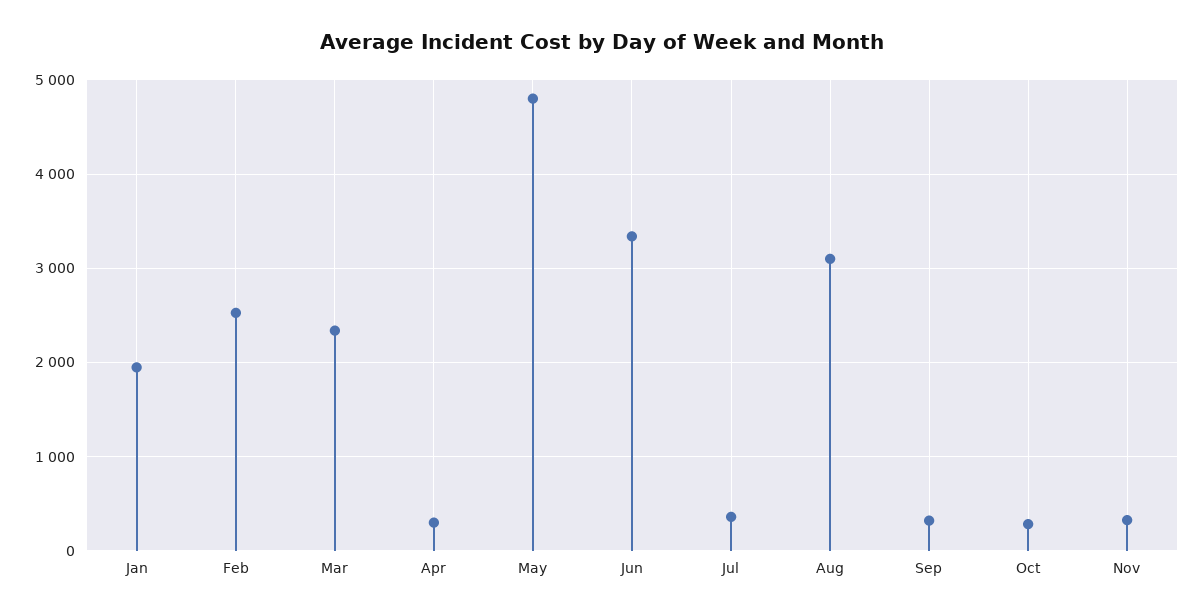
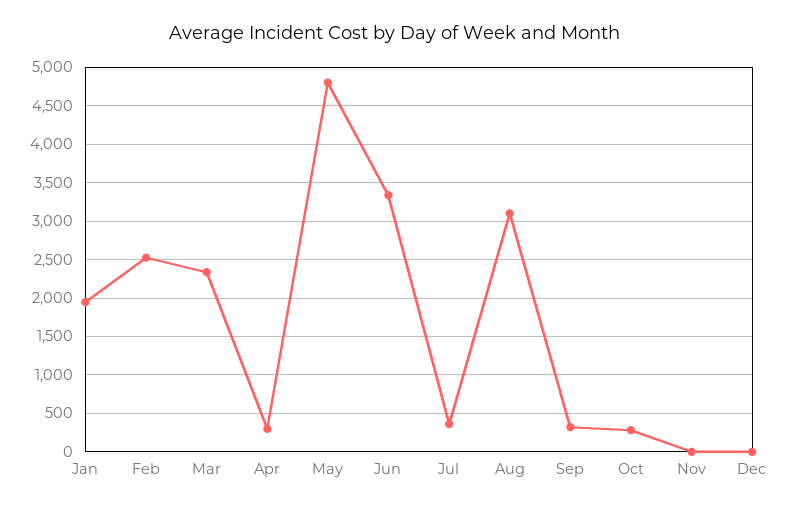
Nov: 300 -> 0
Dec: none -> 0

